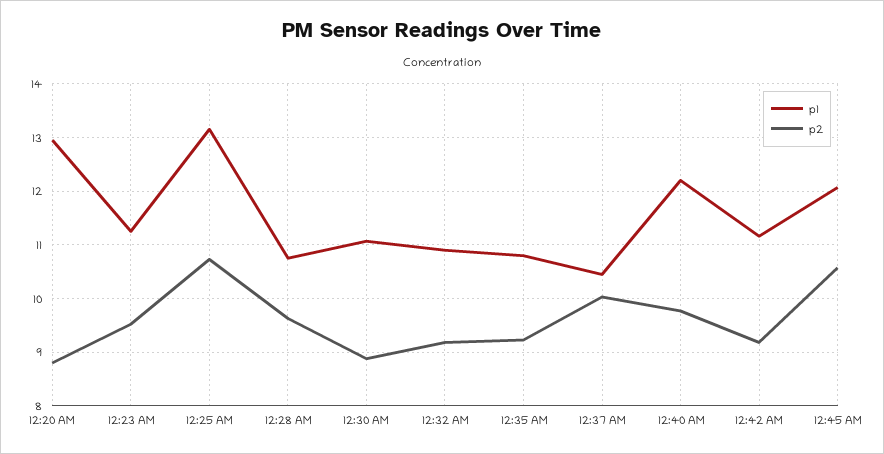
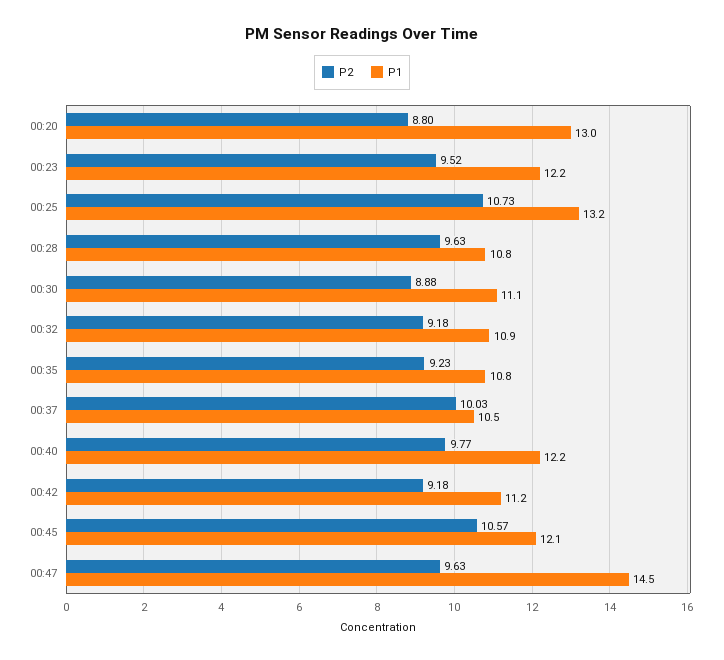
p1, 12:23 AM: 11.2 -> 12.2
p2, 00:47: none -> 9.63
p1, 00:47: none -> 14.5

